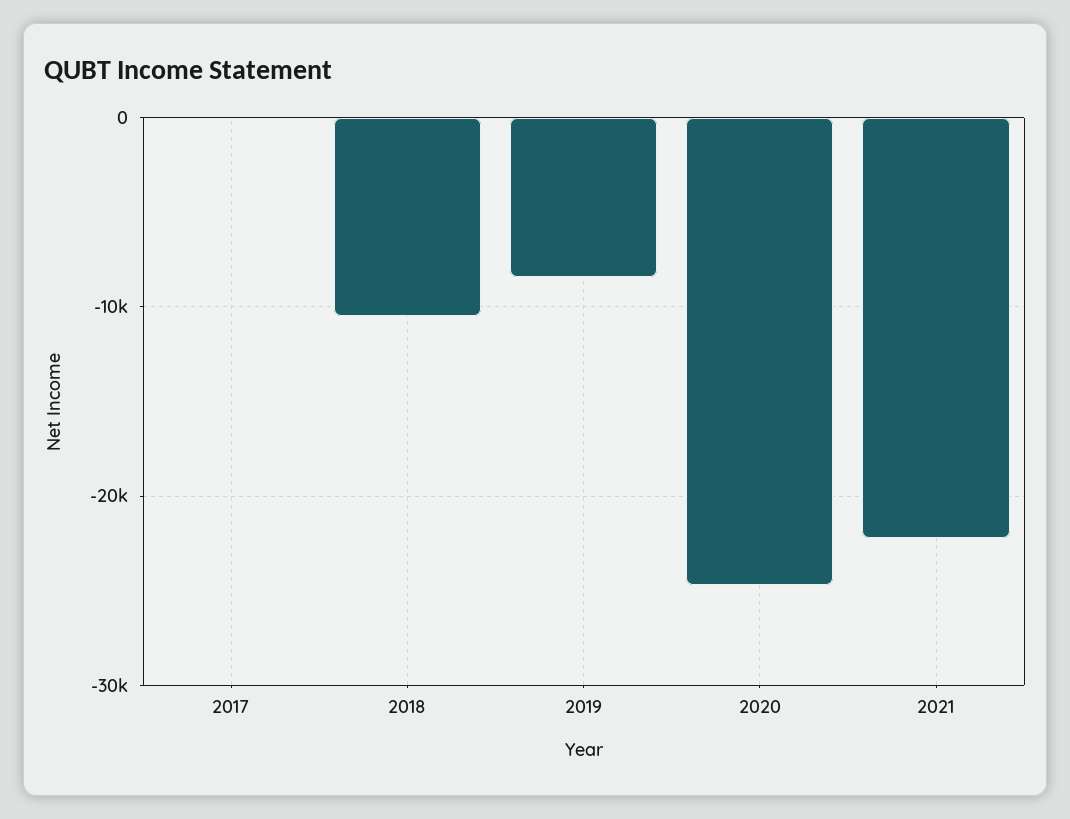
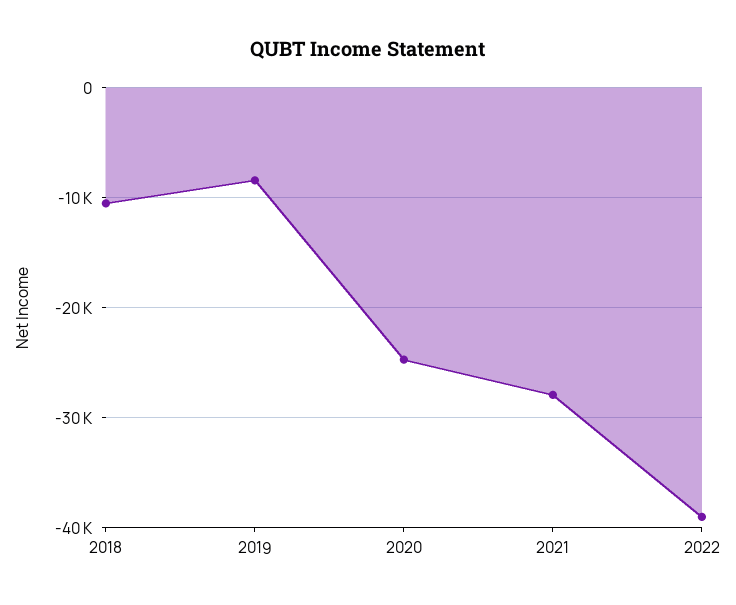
2017: 0 -> none
2021: -22000 -> -28000
2022: none -> -39000

